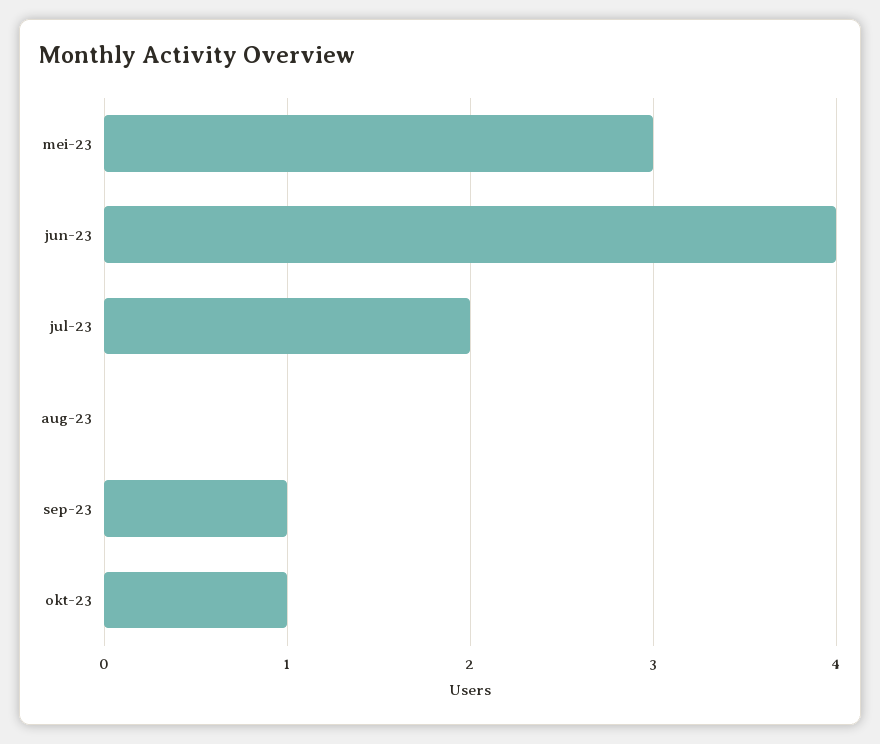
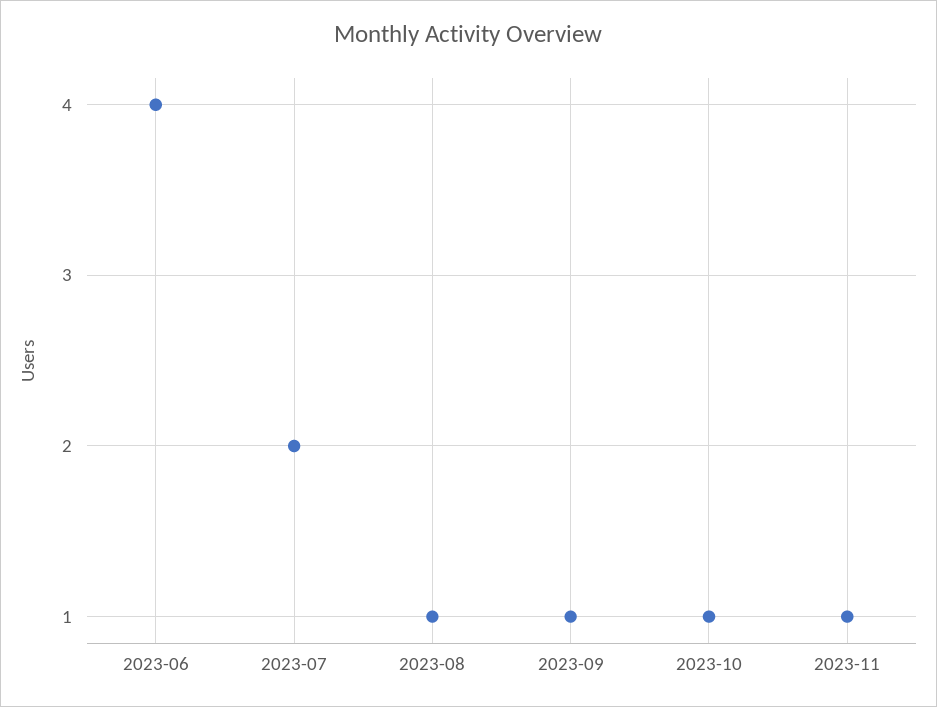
mei-23: 3 -> none
aug-23: 0 -> 1
2023-11: none -> 1

